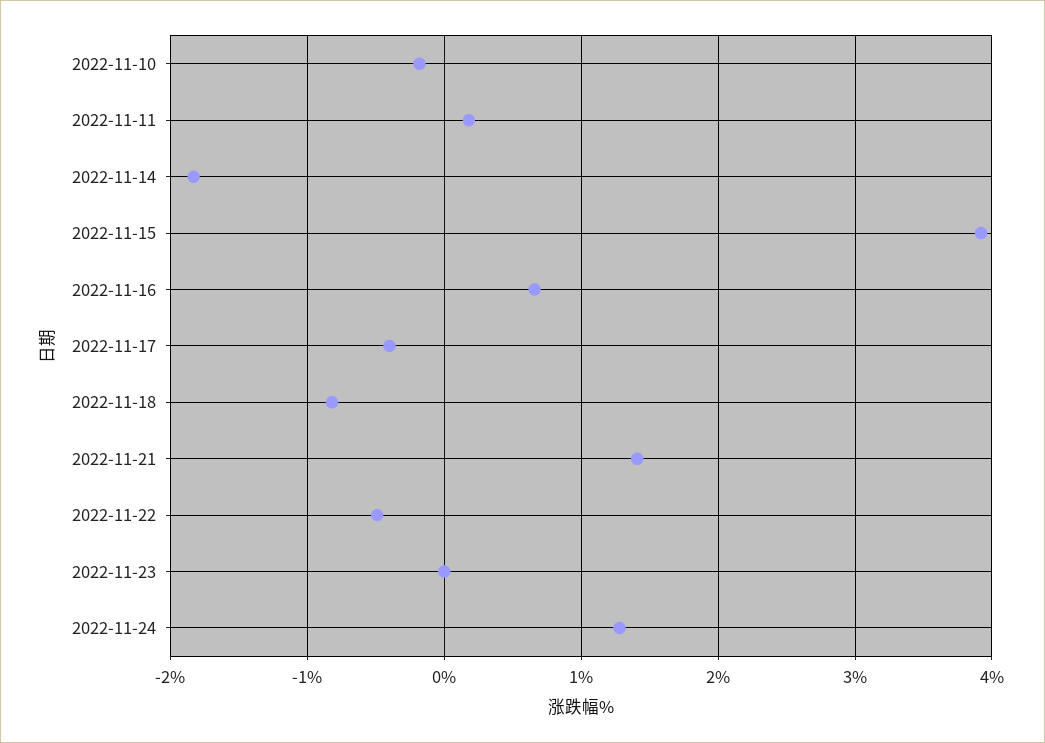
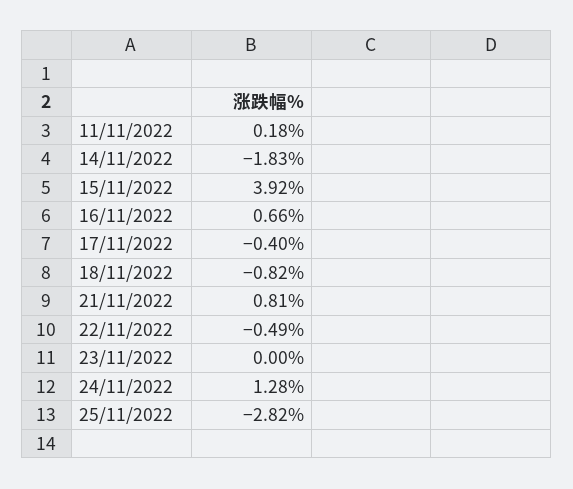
2022-11-10: -0.2 -> none
2022-11-21: 1.4 -> 0.81
25/11/2022: none -> -2.82

